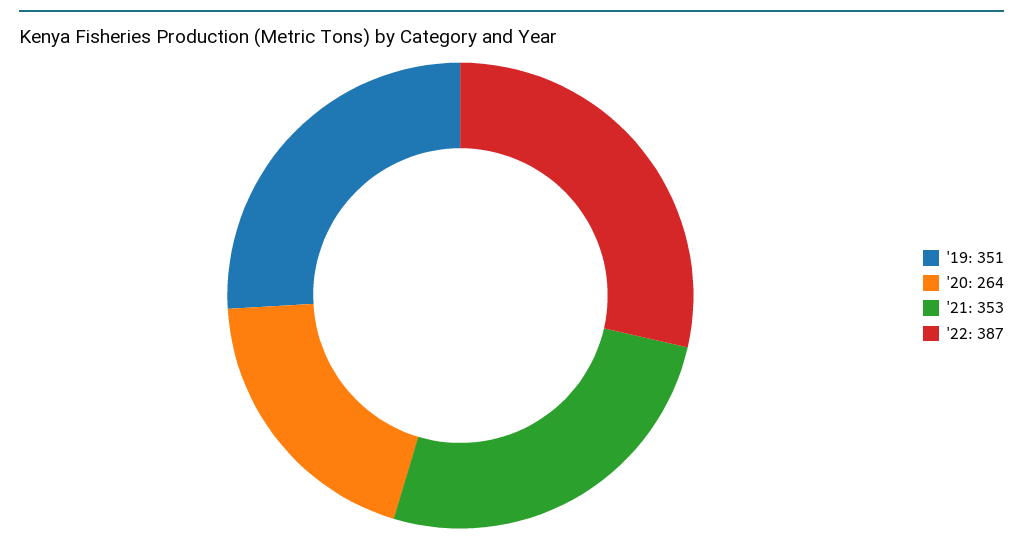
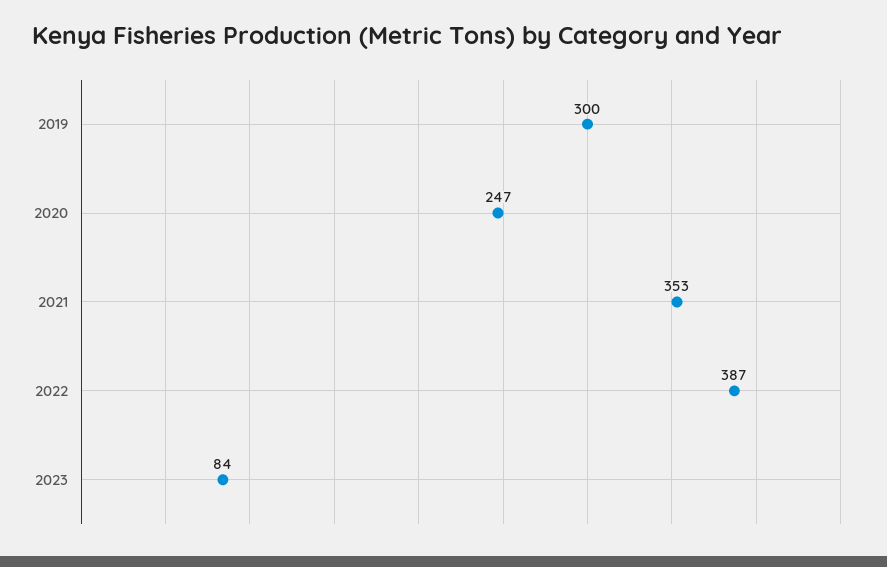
'19: 351 -> 300
'20: 264 -> 247
2023: none -> 84

